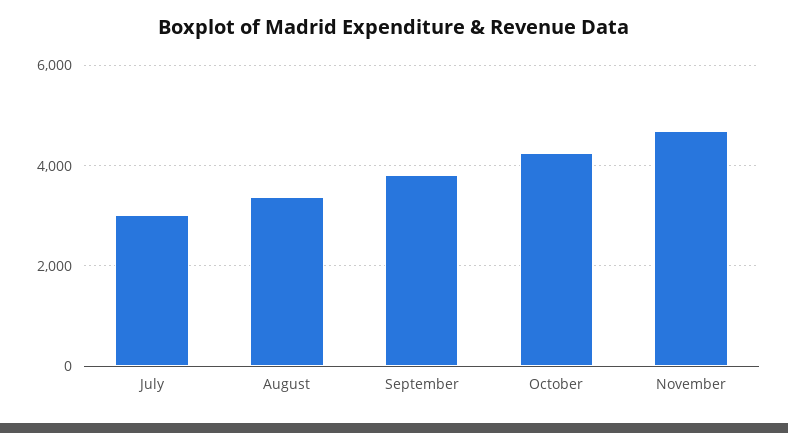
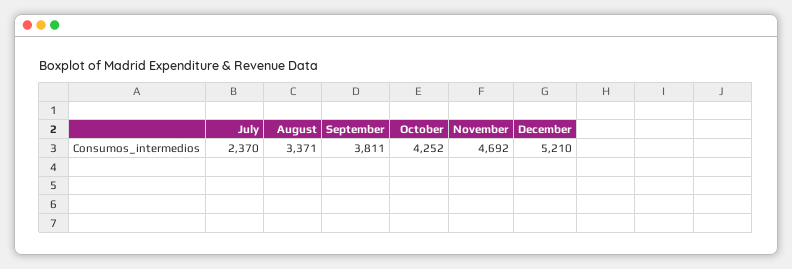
July: 3000 -> 2370
December: none -> 5210

